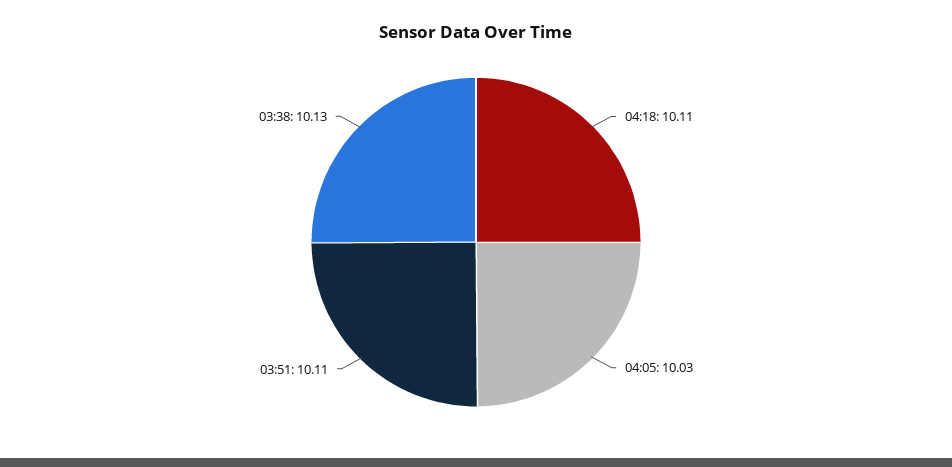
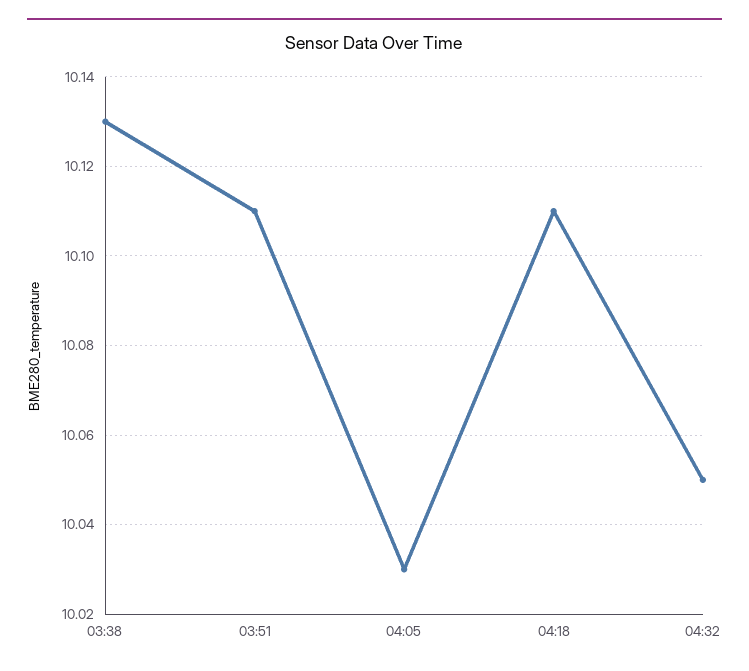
04:32: none -> 10.05

